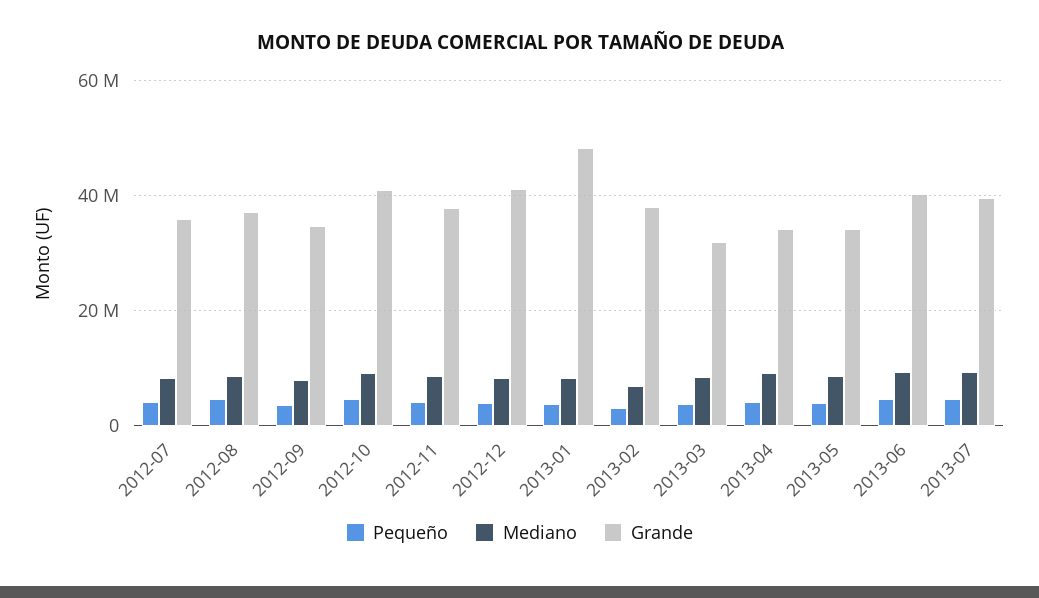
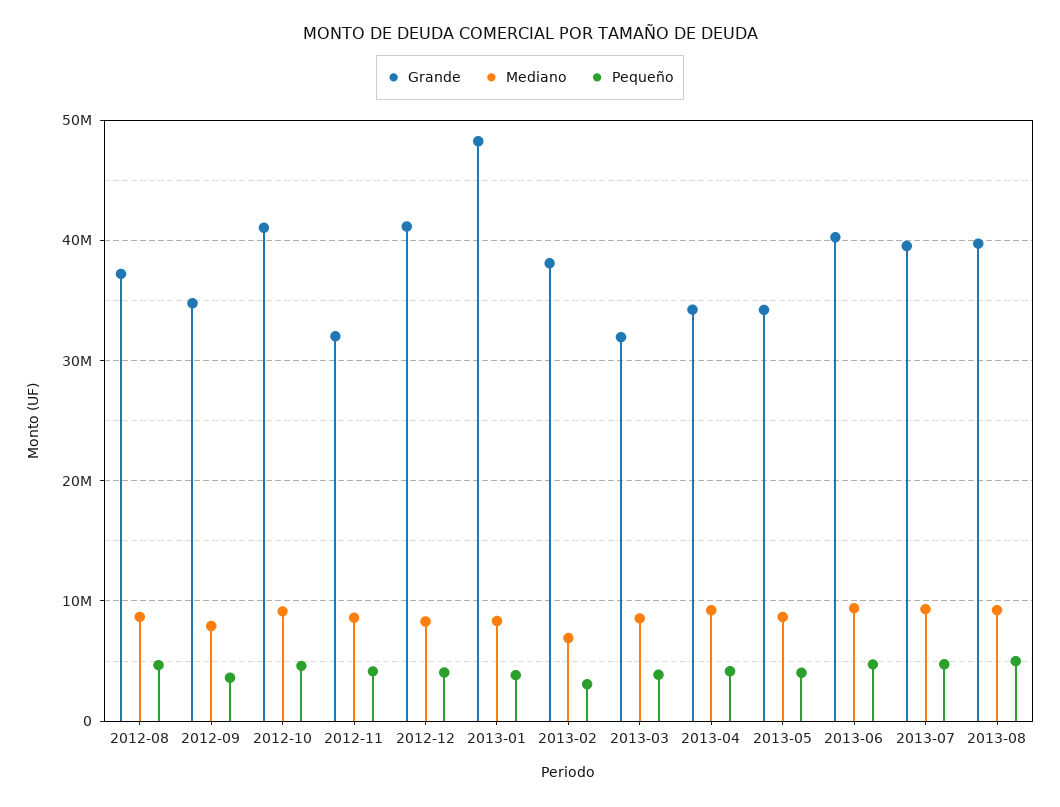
Pequeño, 2012-07: 4000000 -> none
Mediano, 2012-07: 8000000 -> none
Grande, 2012-07: 36000000 -> none
Grande, 2012-11: 38000000 -> 32000000
Grande, 2013-08: none -> 40000000
Mediano, 2013-08: none -> 9000000
Pequeño, 2013-08: none -> 5000000

